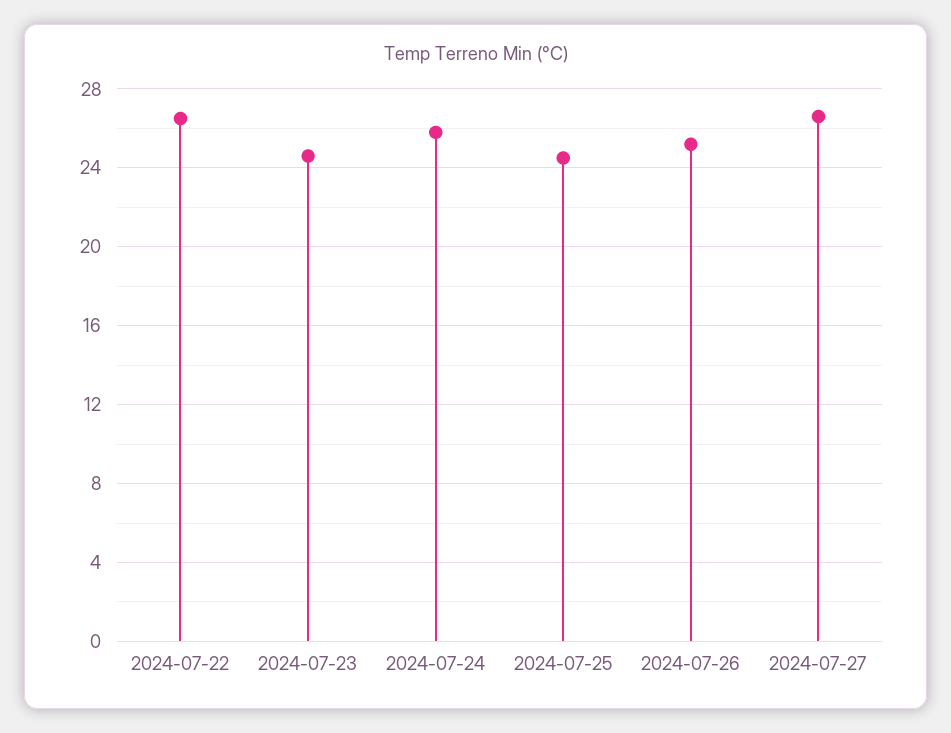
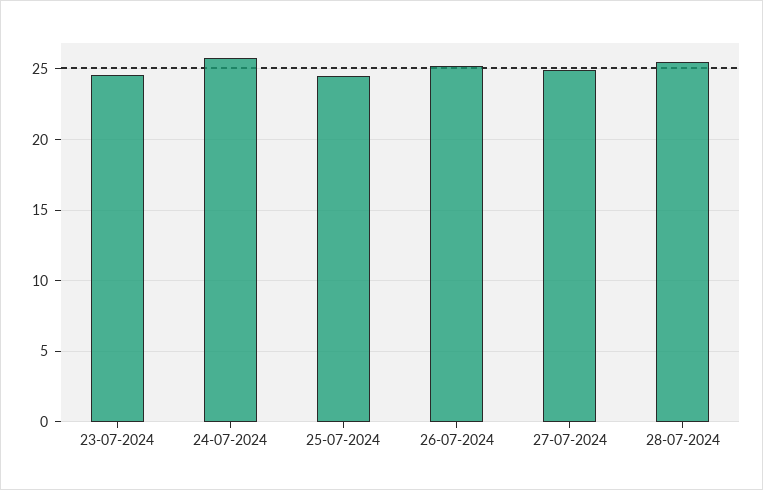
2024-07-22: 26.5 -> none
2024-07-27: 26.5 -> 25
28-07-2024: none -> 25.5

